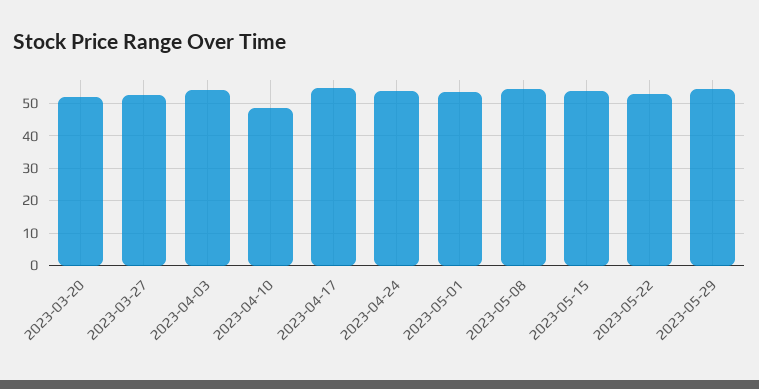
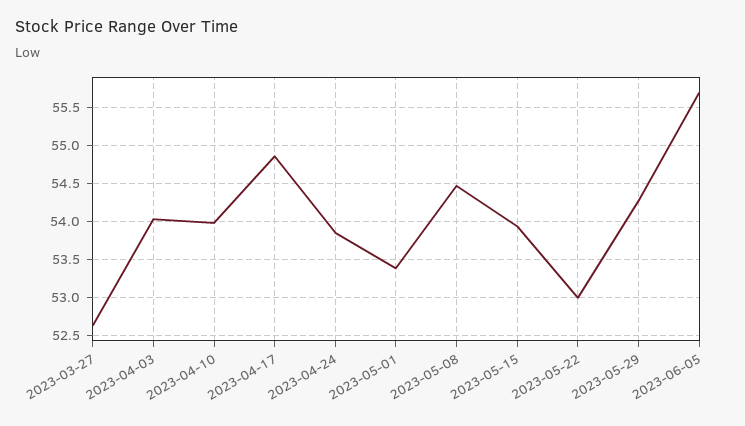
2023-03-20: 52 -> none
2023-04-10: 48 -> 54
2023-06-05: none -> 55.7

